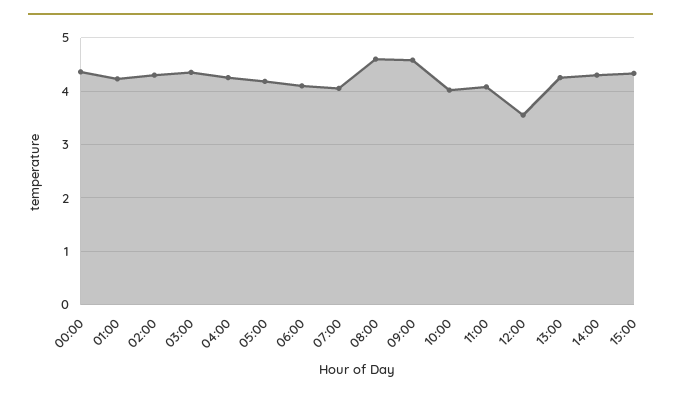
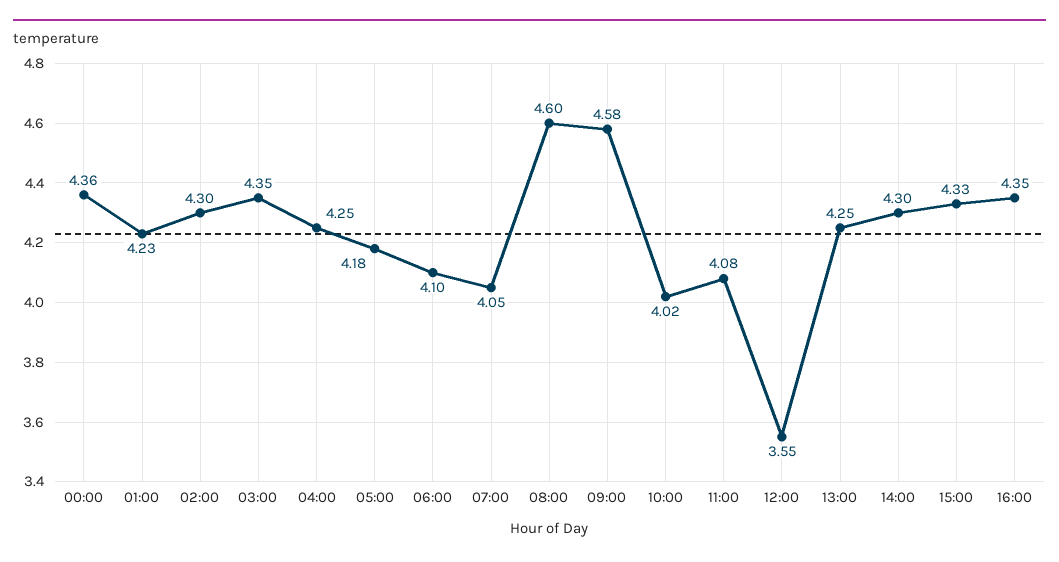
16:00: none -> 4.35

